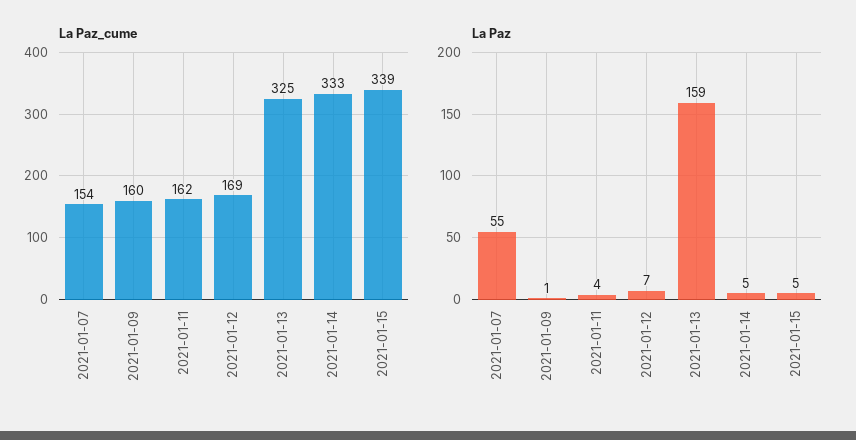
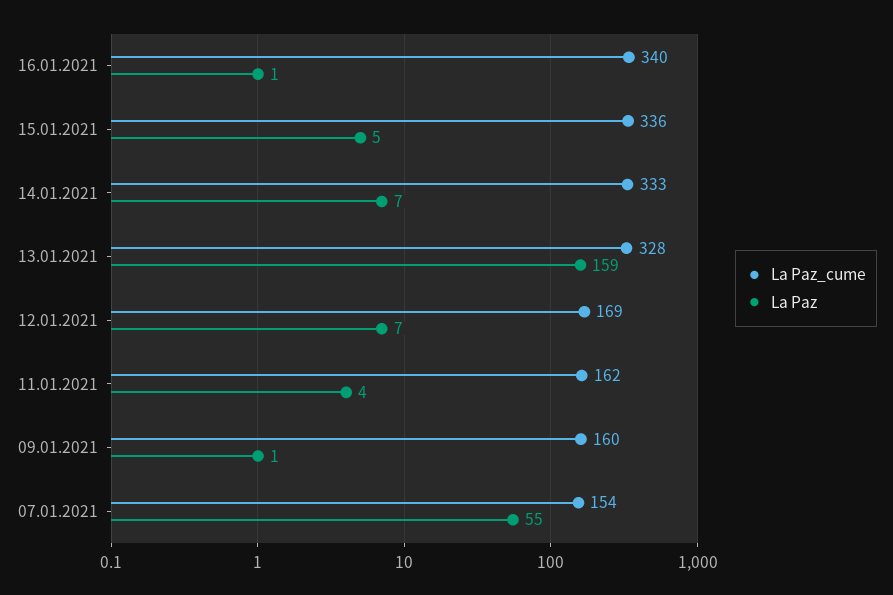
La Paz_cume, 2021-01-13: 325 -> 328
La Paz_cume, 2021-01-15: 339 -> 336
La Paz, 2021-01-14: 5 -> 7
La Paz_cume, 16.01.2021: none -> 340
La Paz, 16.01.2021: none -> 1

